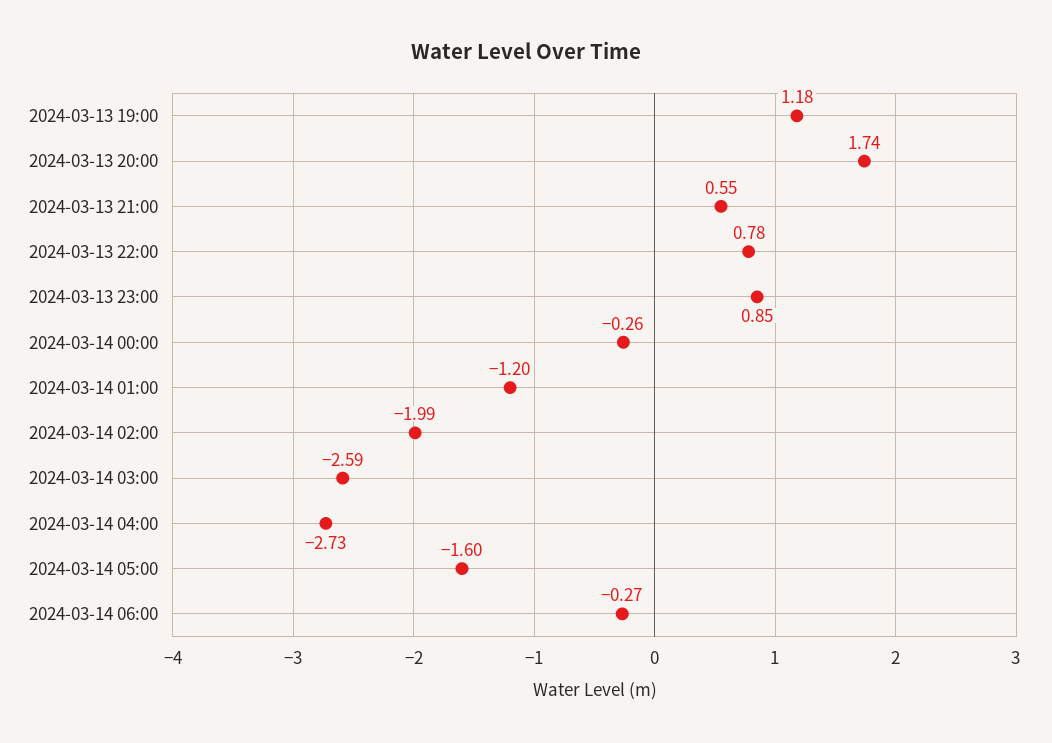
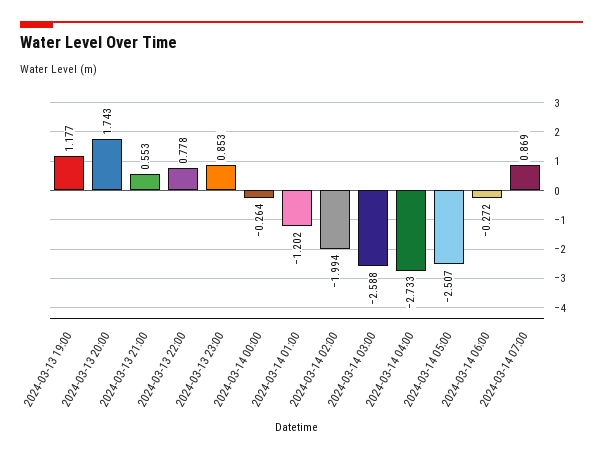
2024-03-14 05:00: -1.6 -> -2.507
2024-03-14 07:00: none -> 0.869

